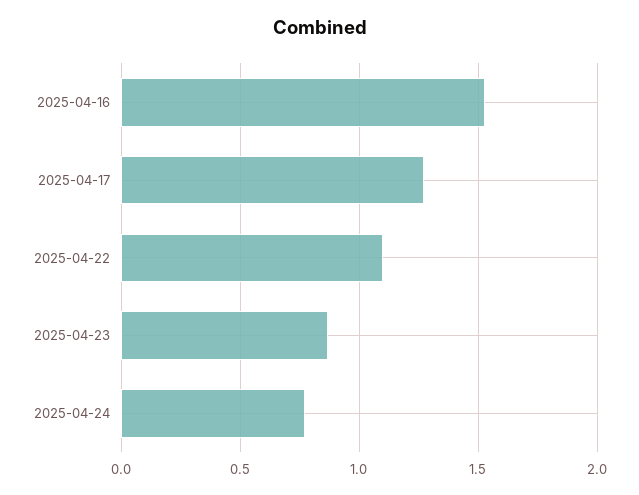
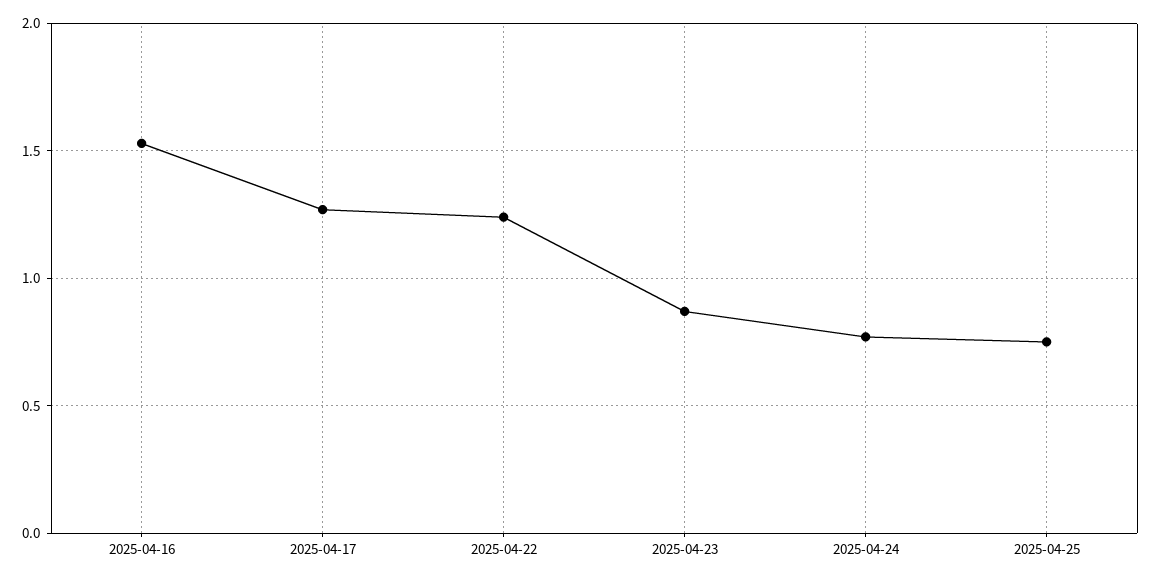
2025-04-22: 1.1 -> 1.25
2025-04-25: none -> 0.75

